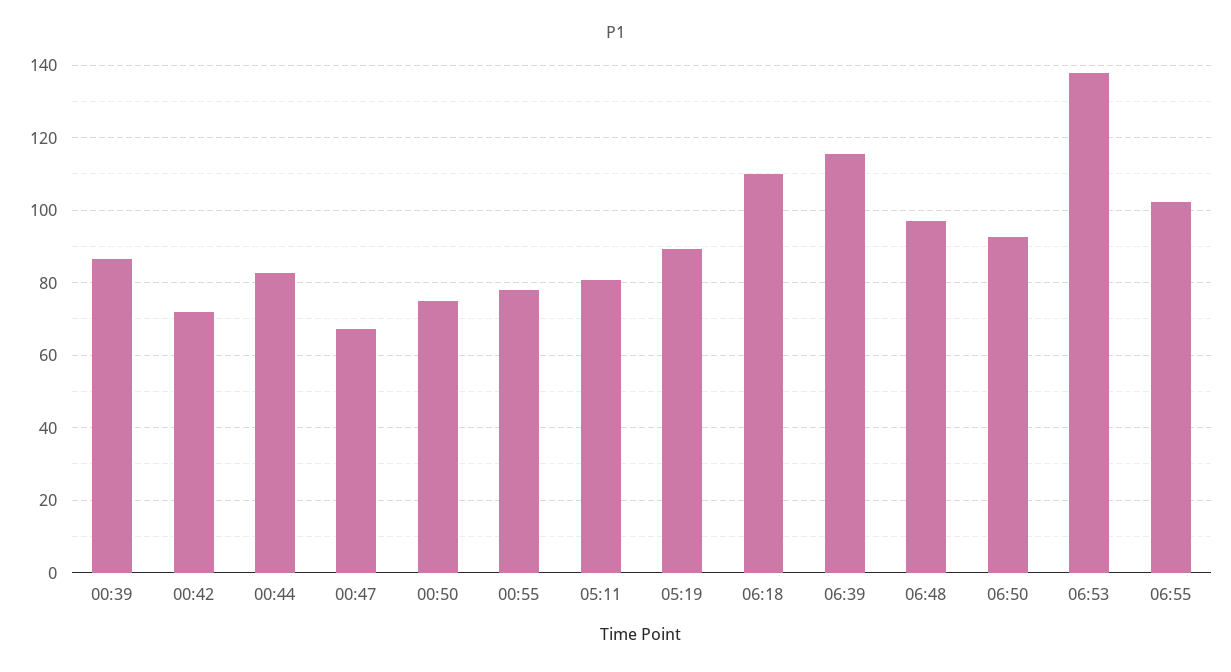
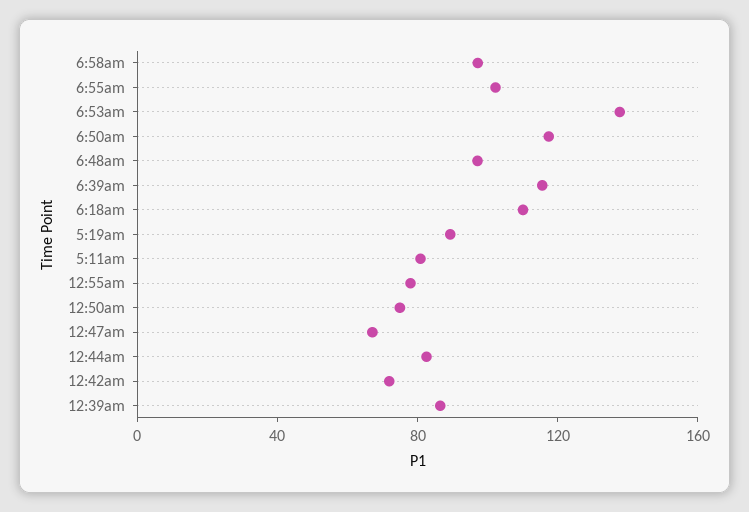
06:50: 92 -> 120
6:58am: none -> 100

